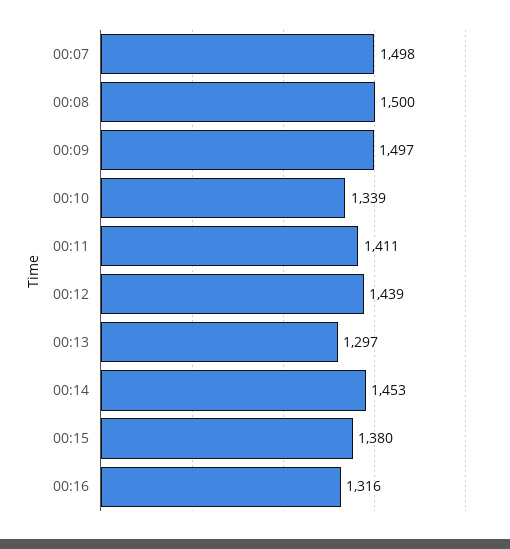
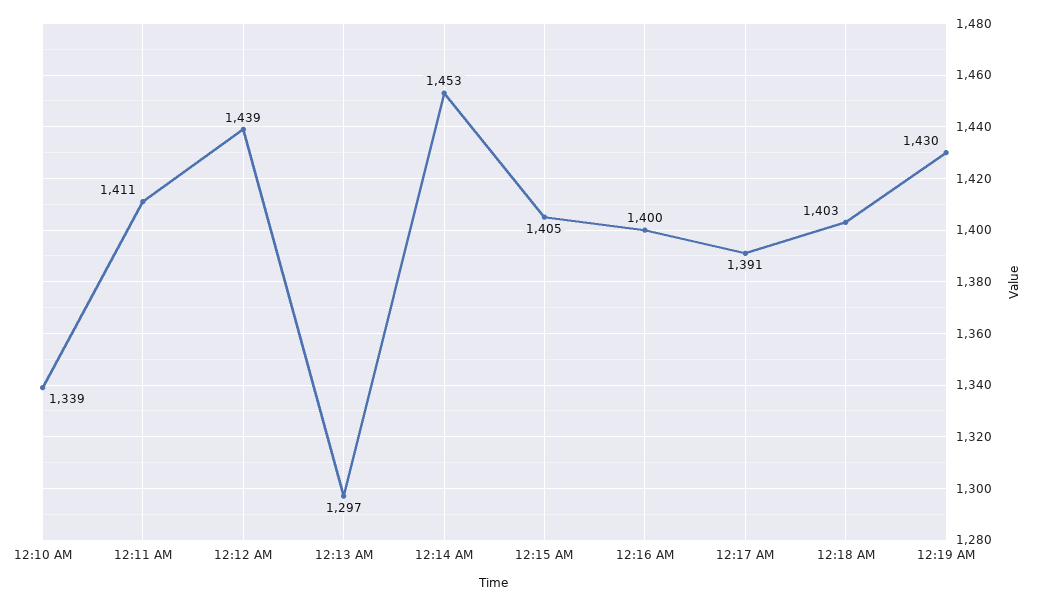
00:07: 1498 -> none
00:08: 1500 -> none
00:09: 1497 -> none
00:15: 1380 -> 1405
00:16: 1316 -> 1400
12:17 AM: none -> 1391
12:18 AM: none -> 1403
12:19 AM: none -> 1430

